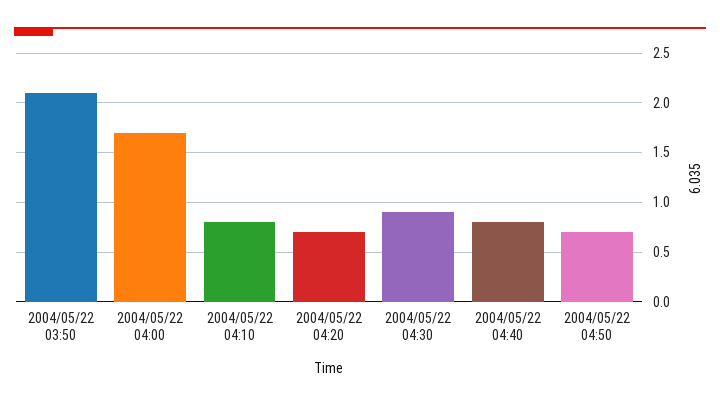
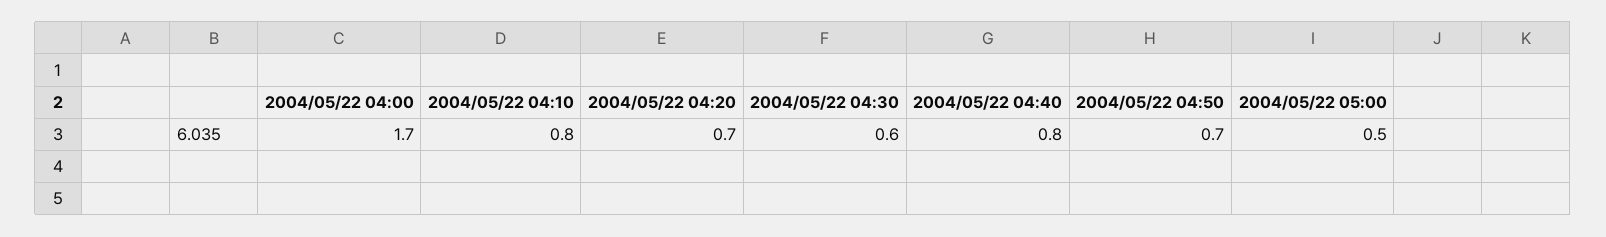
2004/05/22 03:50: 2.1 -> none
2004/05/22 04:30: 0.9 -> 0.6
2004/05/22 05:00: none -> 0.5

